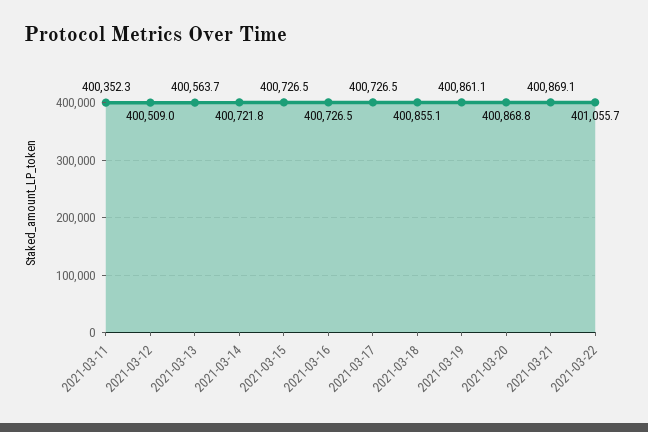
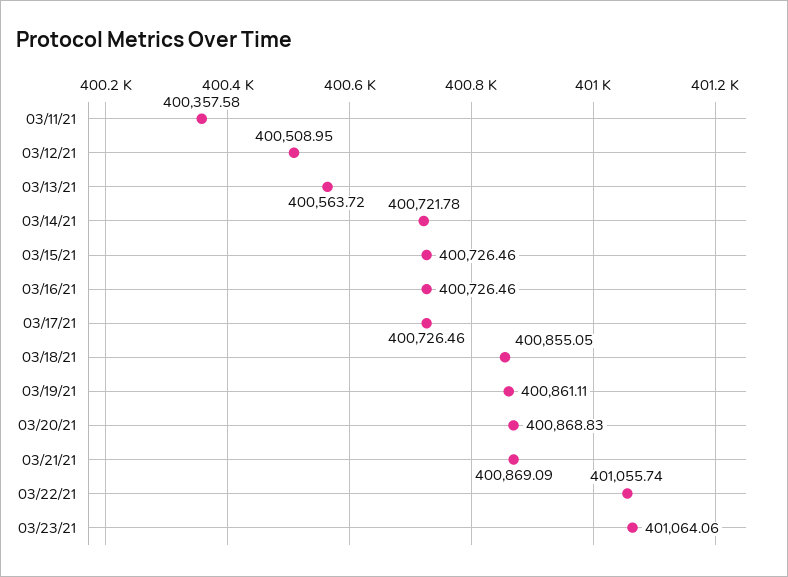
2021-03-11: 400352.3 -> 400357.58
03/23/21: none -> 401064.06

